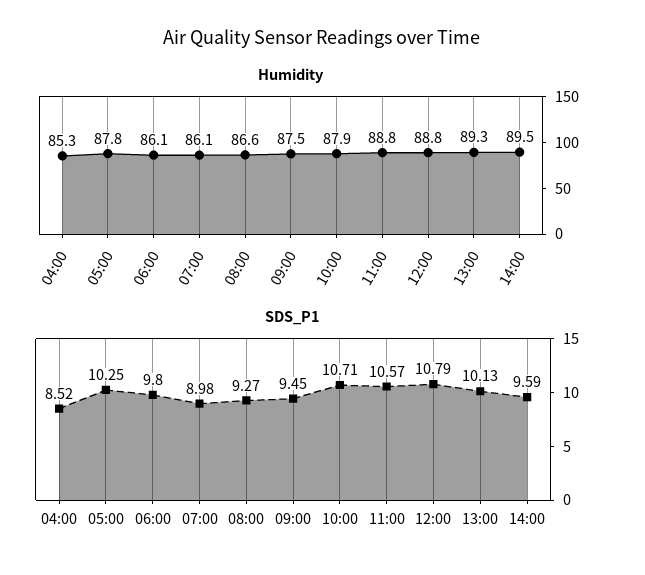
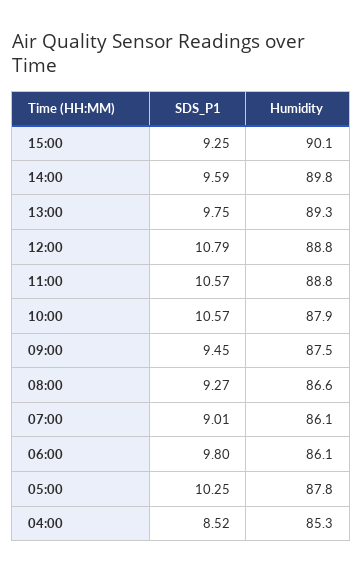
Humidity, 14:00: 89.5 -> 89.8
SDS_P1, 07:00: 8.98 -> 9.01
SDS_P1, 10:00: 10.71 -> 10.57
SDS_P1, 13:00: 10.13 -> 9.75
SDS_P1, 15:00: none -> 9.25
Humidity, 15:00: none -> 90.1

